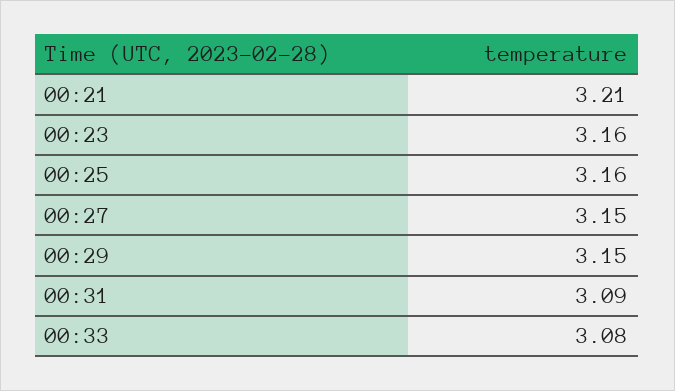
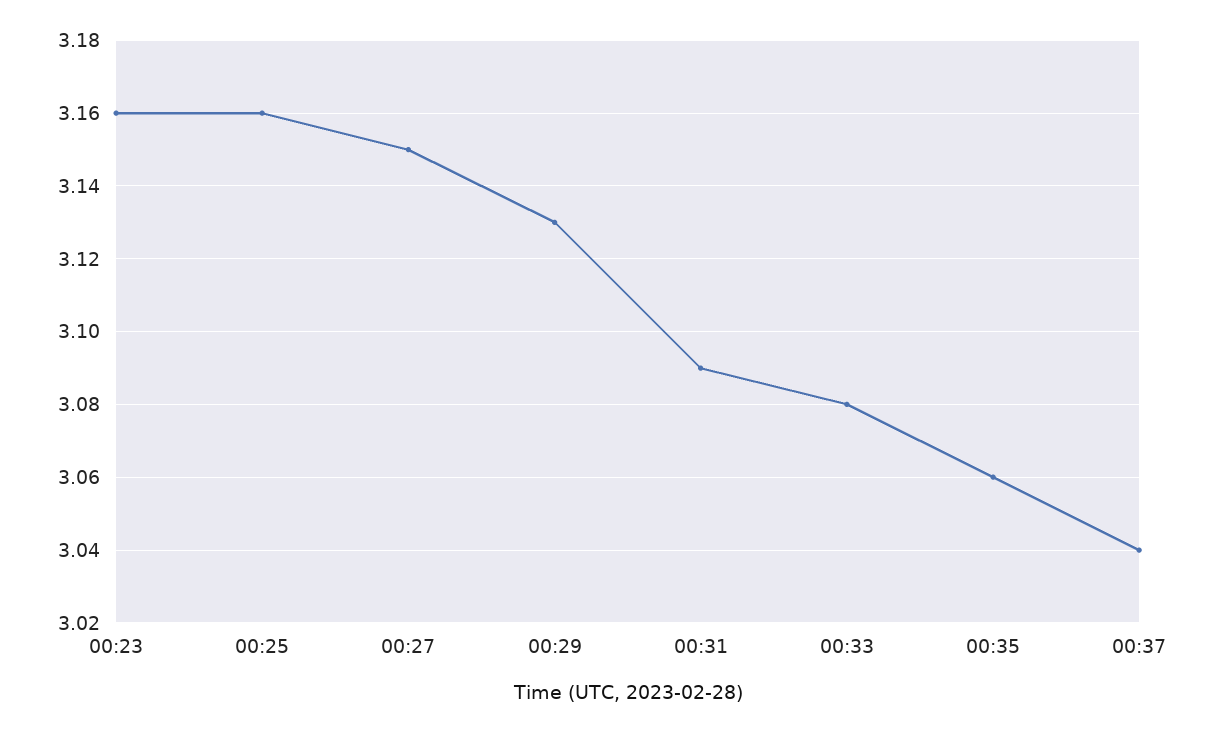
00:21: 3.21 -> none
00:29: 3.15 -> 3.13
00:35: none -> 3.06
00:37: none -> 3.04

